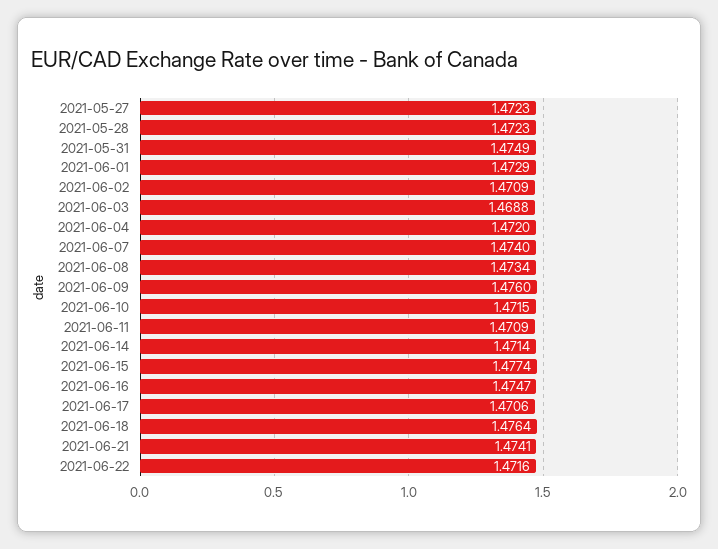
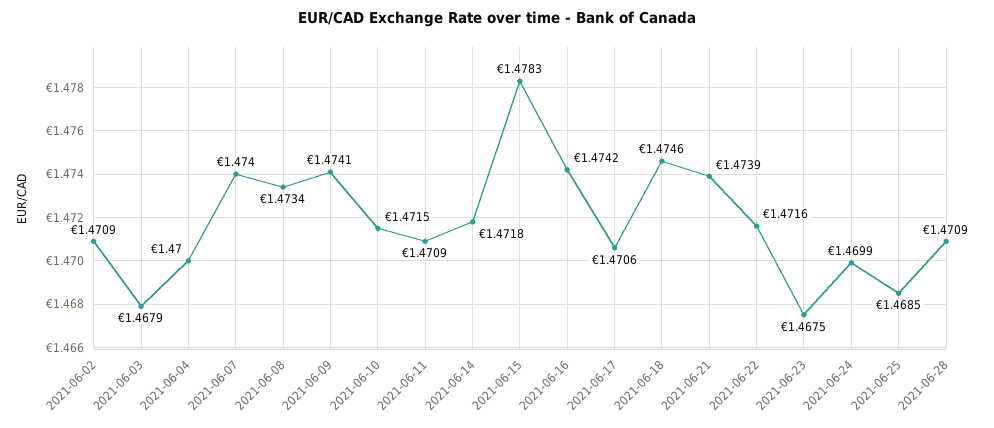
2021-05-27: 1.4723 -> none
2021-05-28: 1.4723 -> none
2021-05-31: 1.4749 -> none
2021-06-01: 1.4729 -> none
2021-06-03: 1.4688 -> 1.4679
2021-06-04: 1.472 -> 1.47
2021-06-09: 1.476 -> 1.4741
2021-06-14: 1.4714 -> 1.4718
2021-06-15: 1.4774 -> 1.4783
2021-06-16: 1.4747 -> 1.4742
2021-06-18: 1.4764 -> 1.4746
2021-06-21: 1.4741 -> 1.4739
2021-06-23: none -> 1.4675
2021-06-24: none -> 1.4699
2021-06-25: none -> 1.4685
2021-06-28: none -> 1.4709

